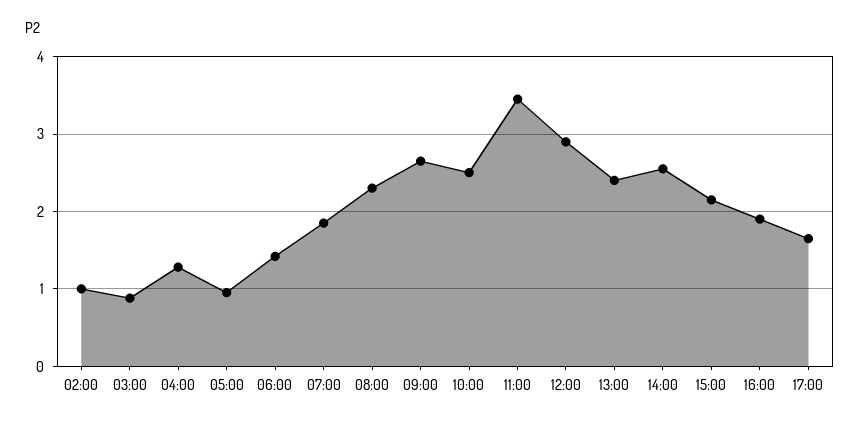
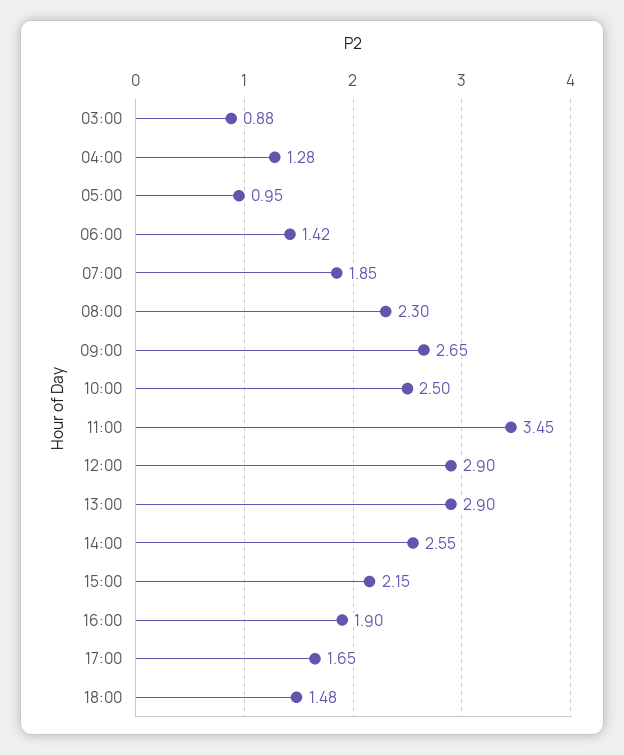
02:00: 1 -> none
13:00: 2.4 -> 2.9
18:00: none -> 1.48

